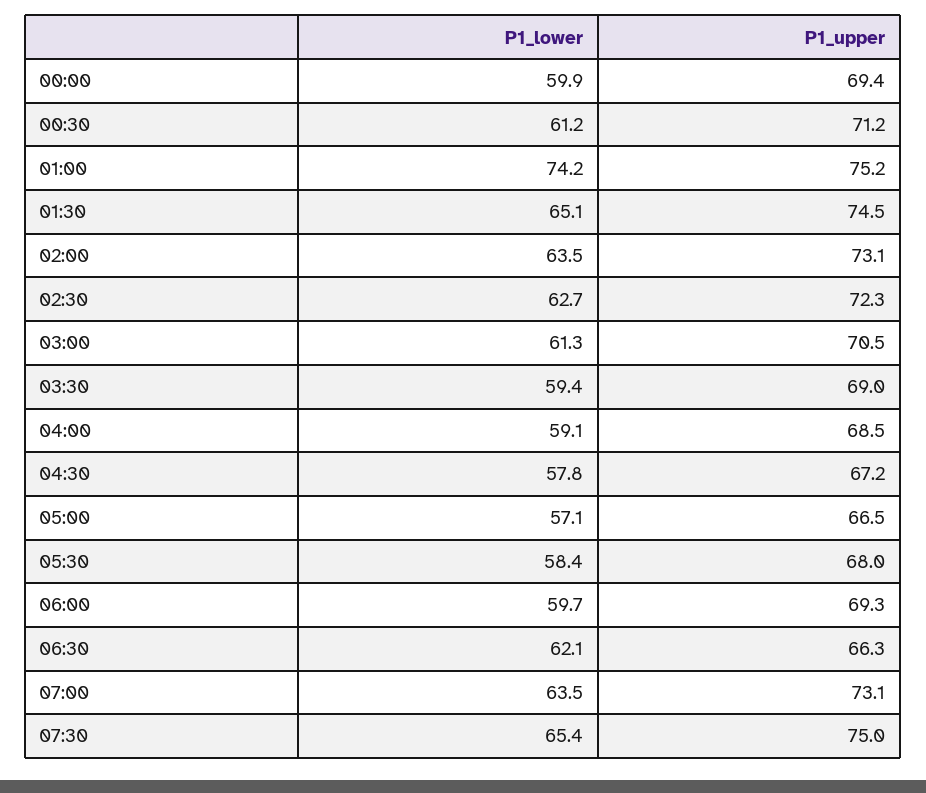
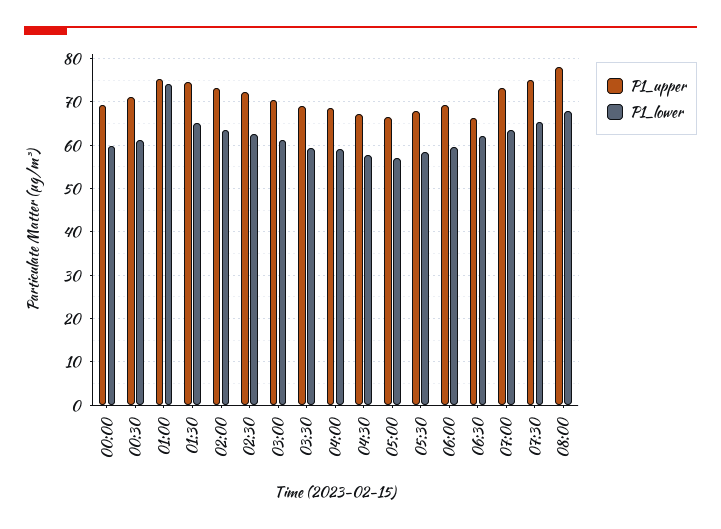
P1_upper, 08:00: none -> 78
P1_lower, 08:00: none -> 68

